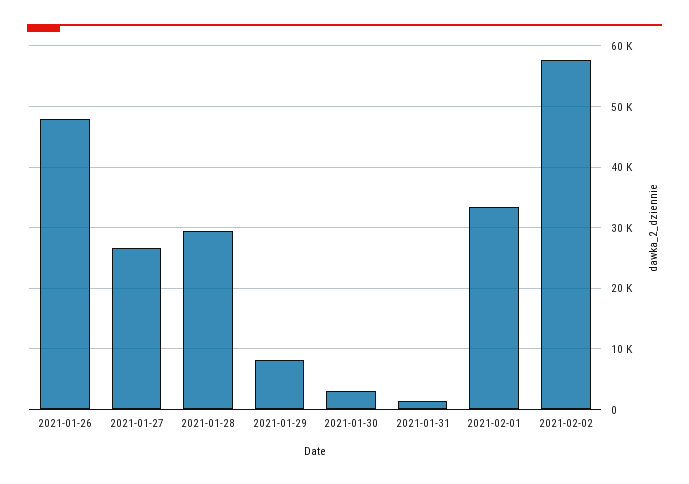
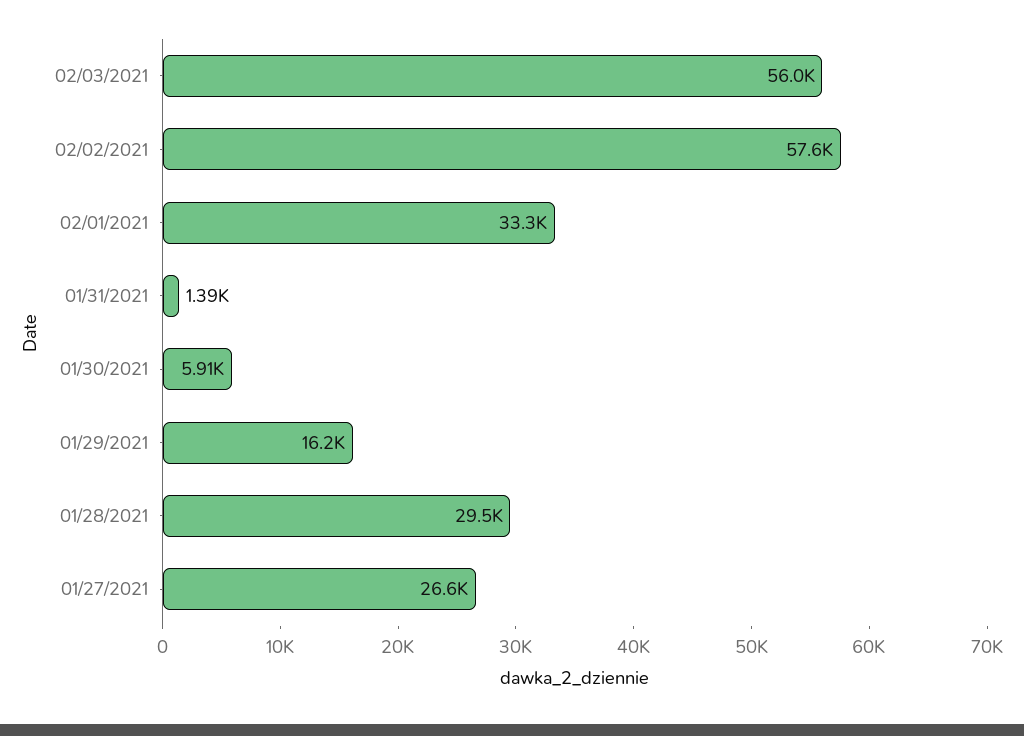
2021-01-26: 48000 -> none
2021-01-29: 8000 -> 16200
2021-01-30: 3000 -> 5910
02/03/2021: none -> 56000

